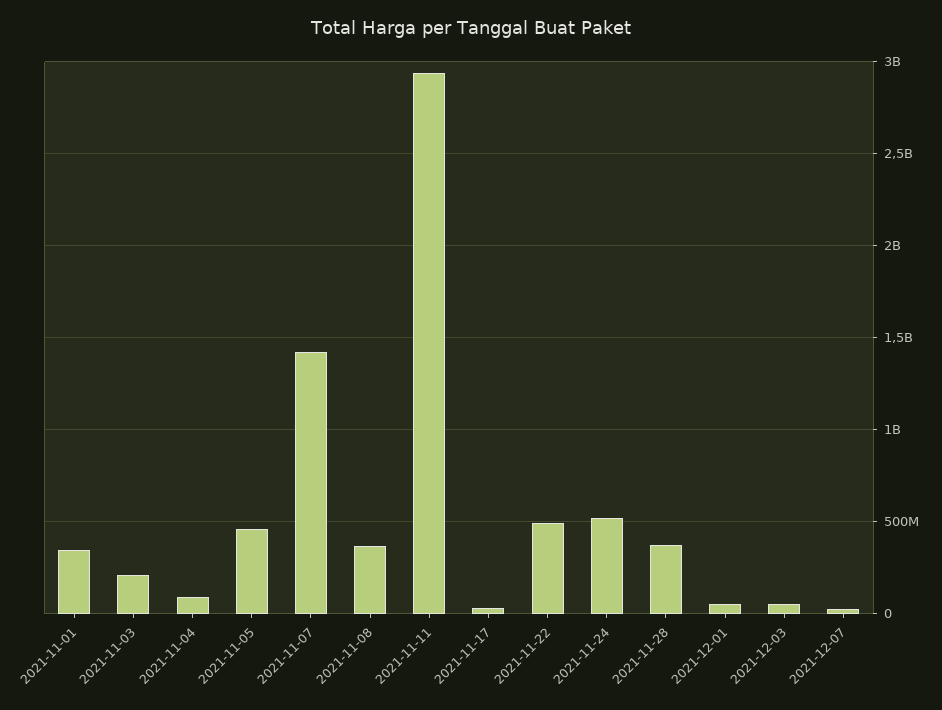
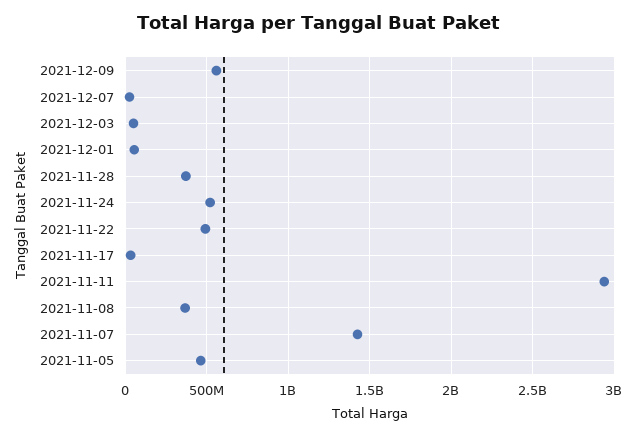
2021-11-01: 350000000 -> none
2021-11-03: 200000000 -> none
2021-11-04: 100000000 -> none
2021-12-09: none -> 550000000

